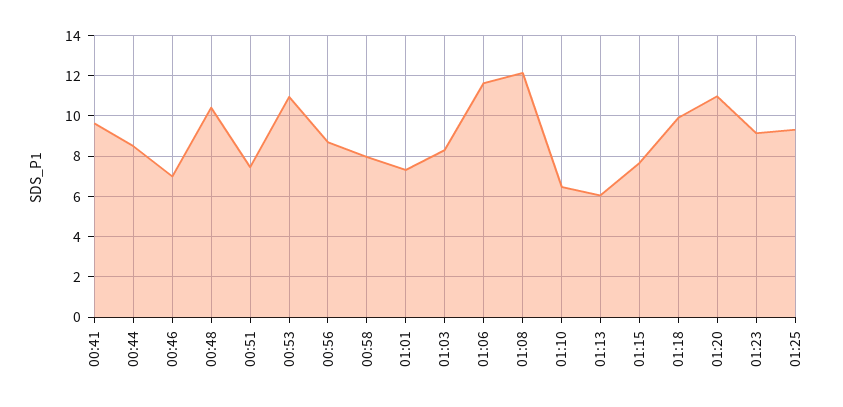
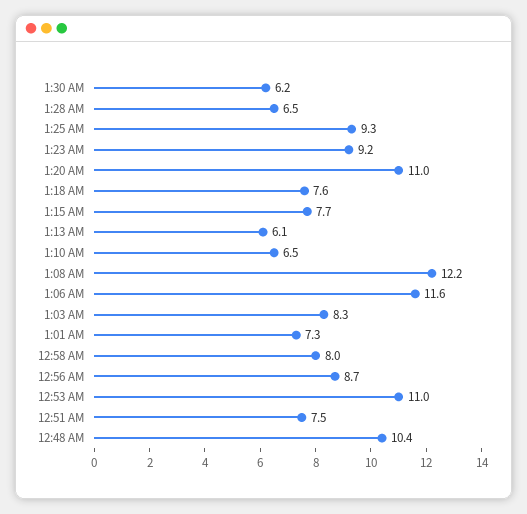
00:41: 9.5 -> none
00:44: 8.5 -> none
00:46: 7 -> none
01:18: 10 -> 7.6
1:30 AM: none -> 6.2
1:28 AM: none -> 6.5

